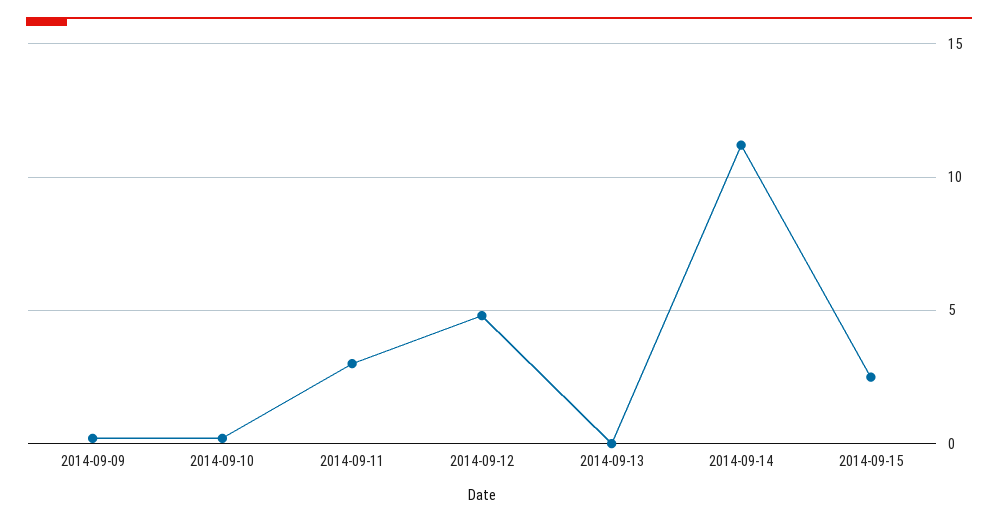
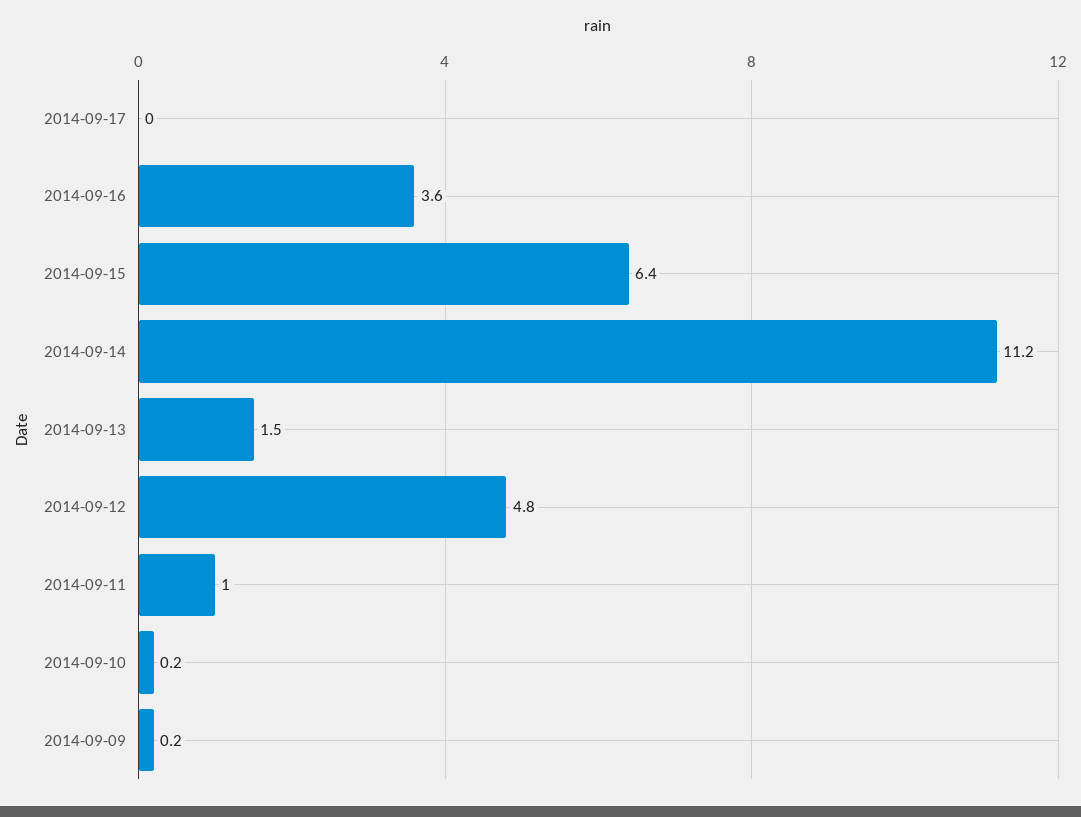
2014-09-11: 3 -> 1
2014-09-13: 0 -> 1.5
2014-09-15: 2.5 -> 6.4
2014-09-17: none -> 0
2014-09-16: none -> 3.6

